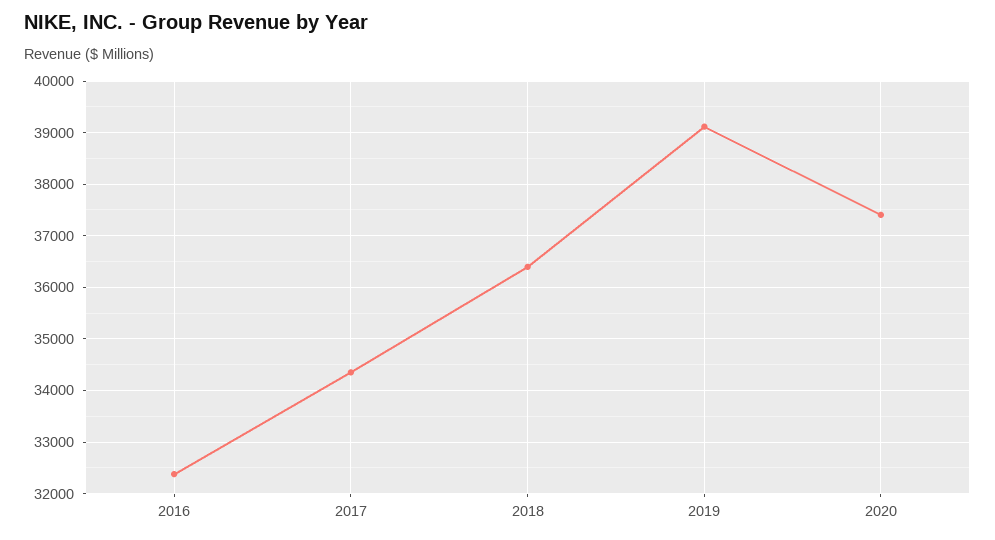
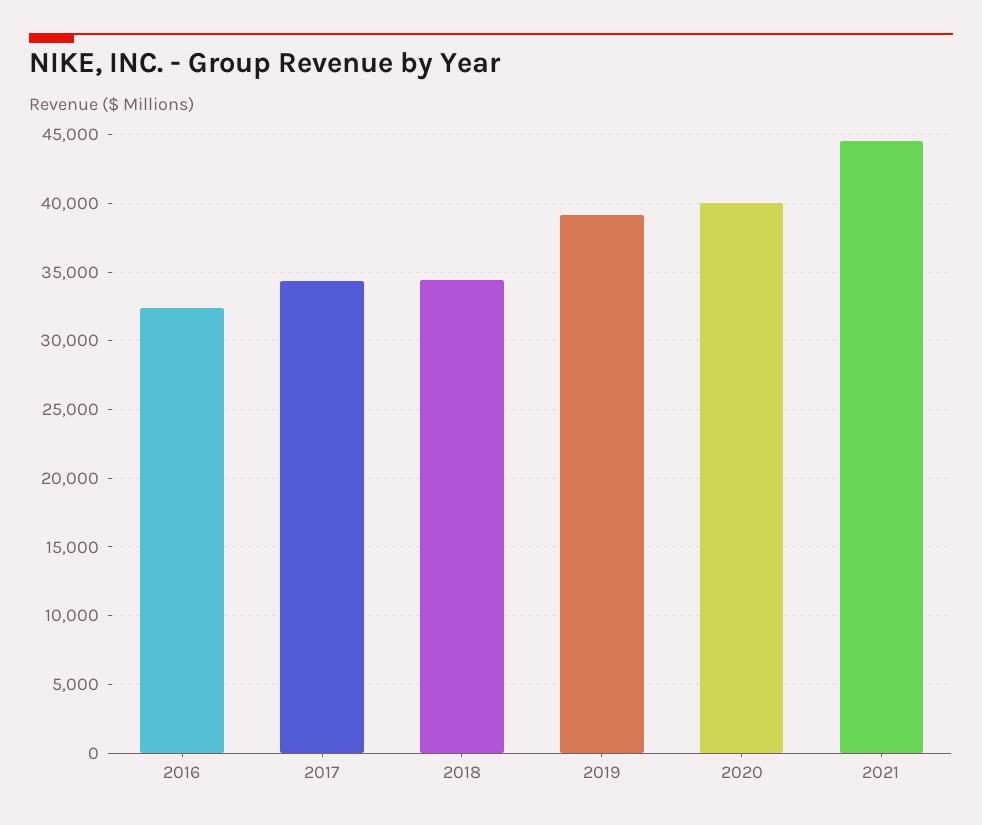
2018: 36400 -> 34500
2020: 37400 -> 40000
2021: none -> 44500

